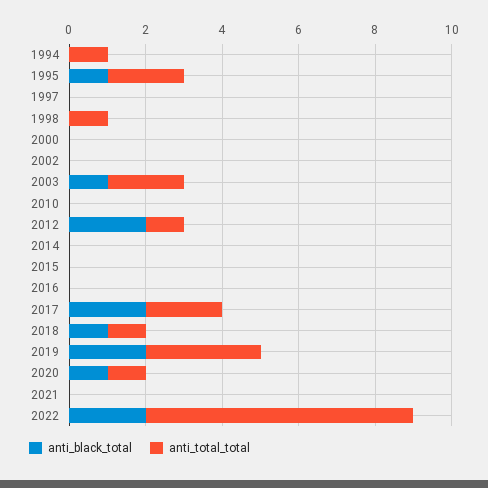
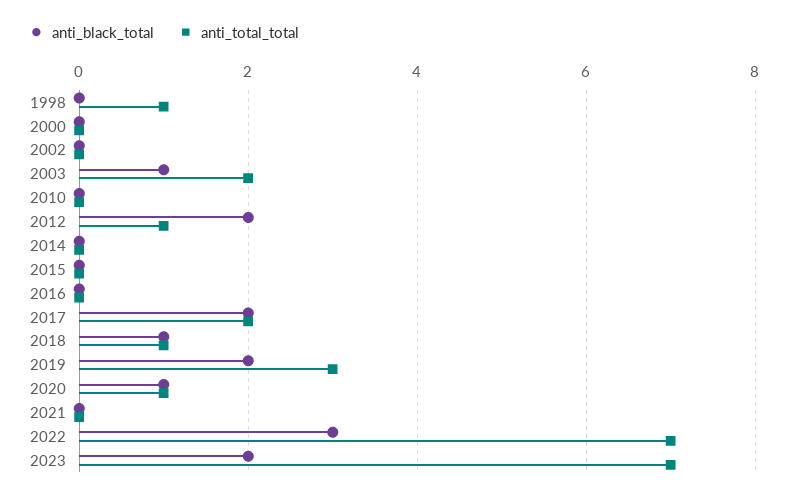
anti_black_total, 1994: 0 -> none
anti_total_total, 1994: 1 -> none
anti_black_total, 1995: 1 -> none
anti_total_total, 1995: 2 -> none
anti_black_total, 1997: 0 -> none
anti_total_total, 1997: 0 -> none
anti_black_total, 2022: 2 -> 3
anti_black_total, 2023: none -> 2
anti_total_total, 2023: none -> 7

